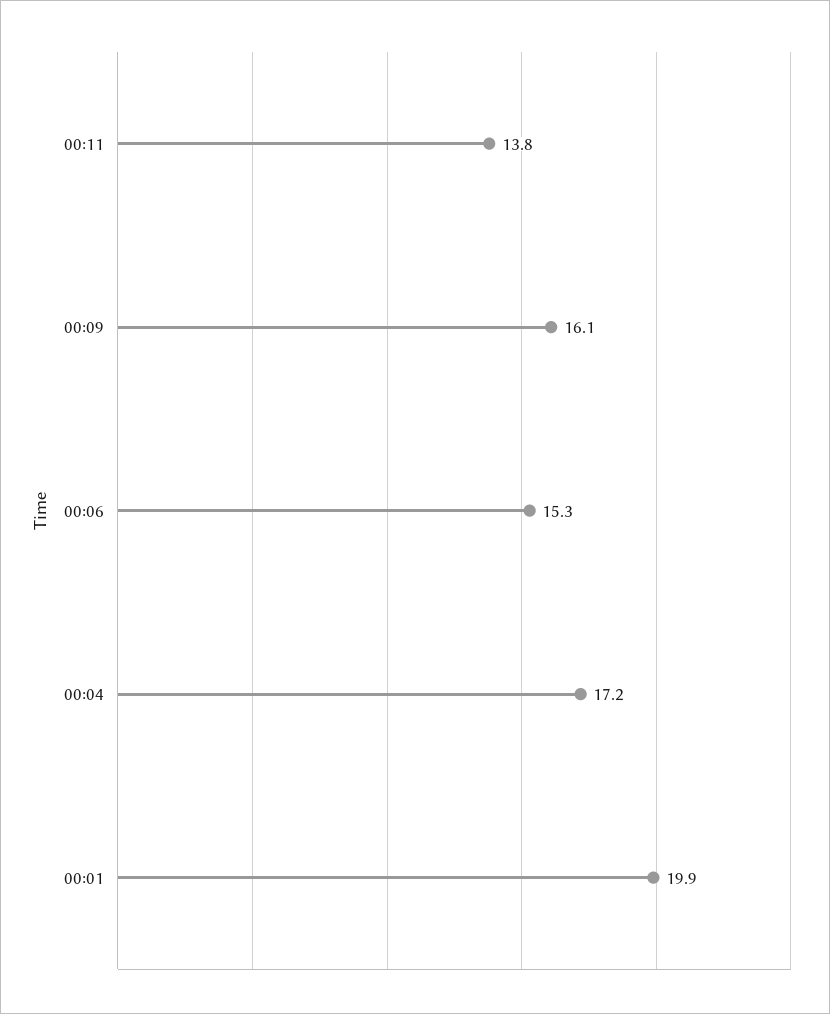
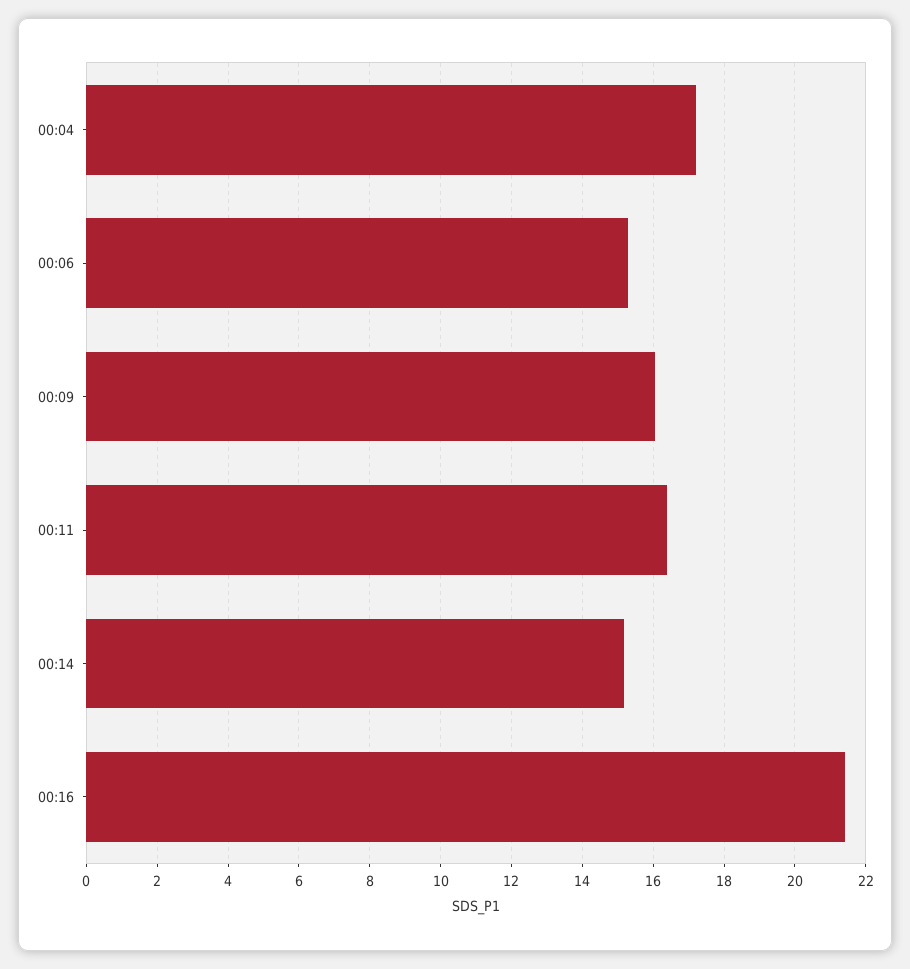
00:11: 13.8 -> 16.4
00:01: 19.9 -> none
00:14: none -> 15.2
00:16: none -> 21.4

